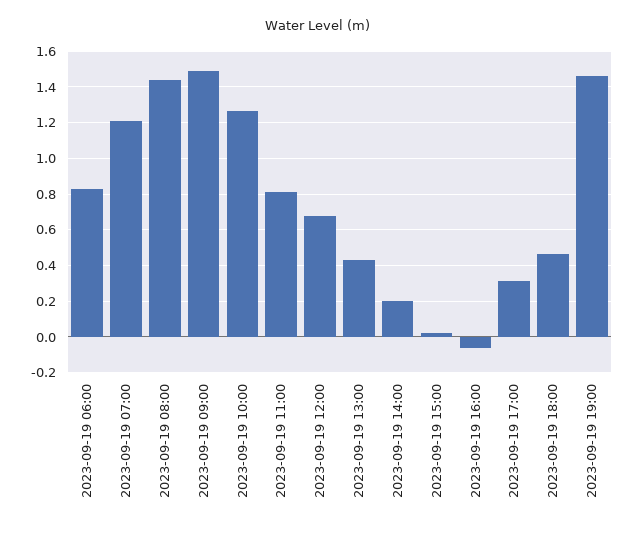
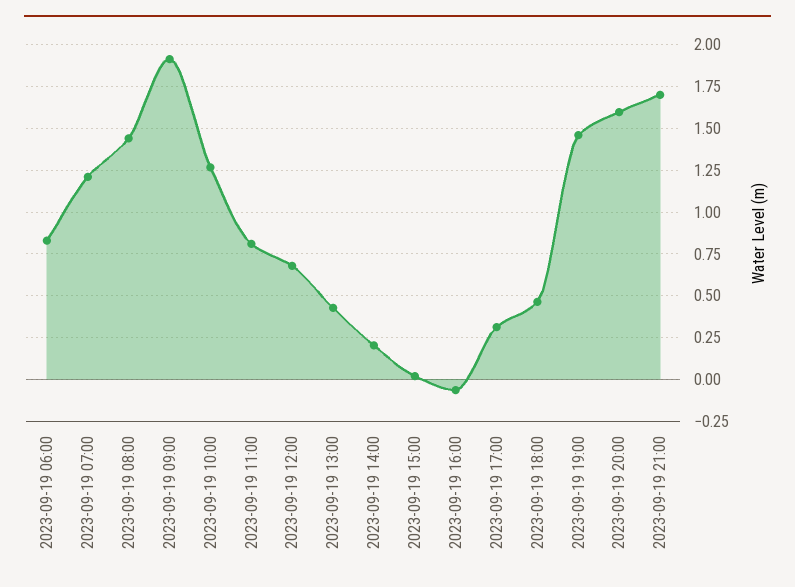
2023-09-19 09:00: 1.5 -> 1.9
2023-09-19 20:00: none -> 1.6
2023-09-19 21:00: none -> 1.7

